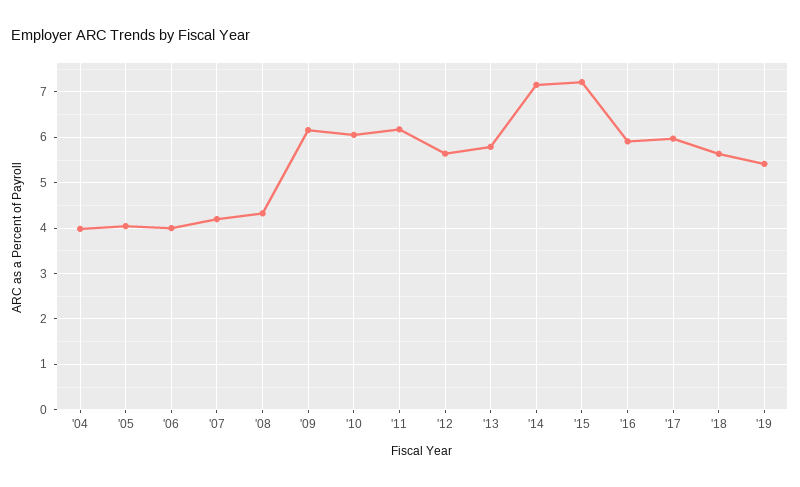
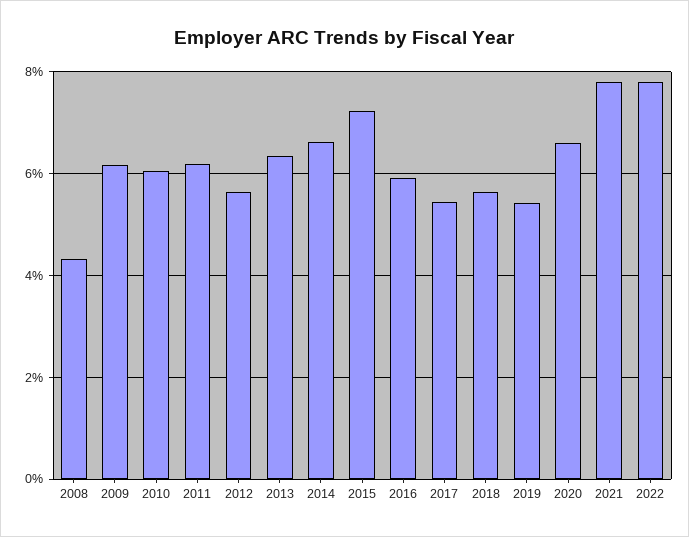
'04: 4 -> none
'05: 4 -> none
'06: 4 -> none
'07: 4.2 -> none
'13: 5.8 -> 6.4
'14: 7.2 -> 6.6
'17: 6 -> 5.4
2020: none -> 6.6
2021: none -> 7.8
2022: none -> 7.8

